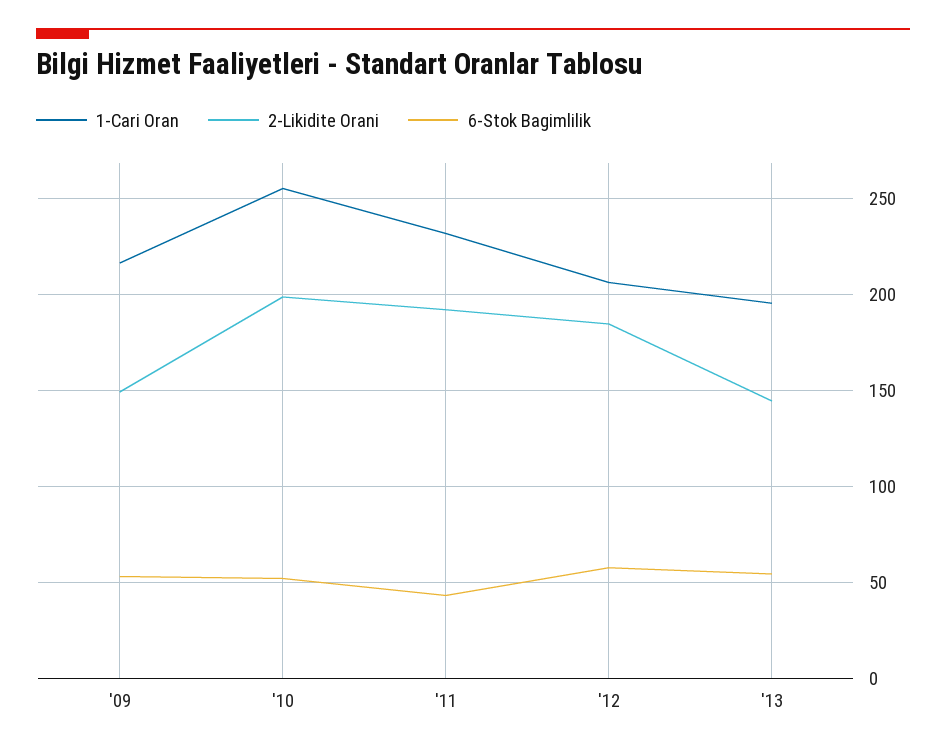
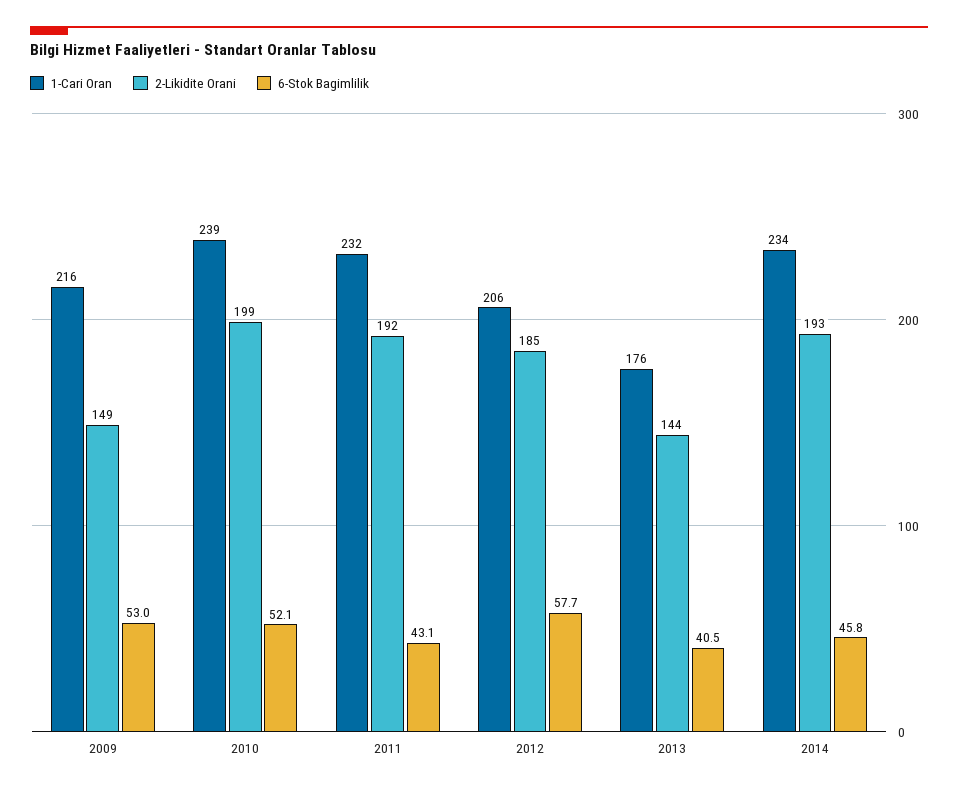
1-Cari Oran, '10: 255 -> 239
1-Cari Oran, '13: 195 -> 176
6-Stok Bagimlilik, '13: 55 -> 40.5
1-Cari Oran, 2014: none -> 234
2-Likidite Orani, 2014: none -> 193
6-Stok Bagimlilik, 2014: none -> 45.8

